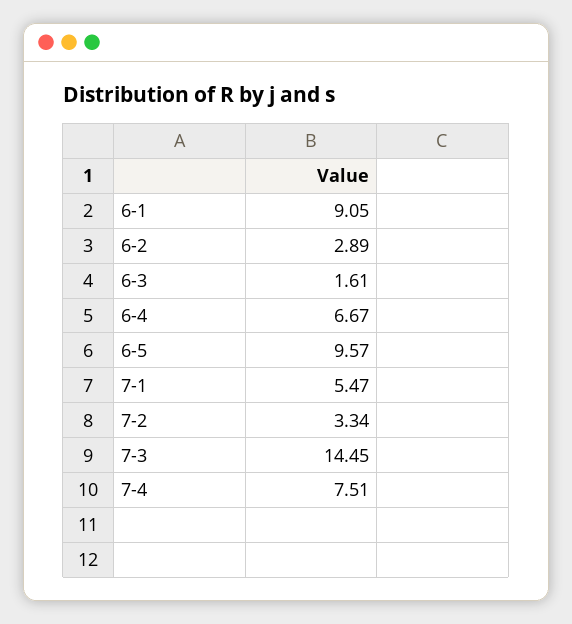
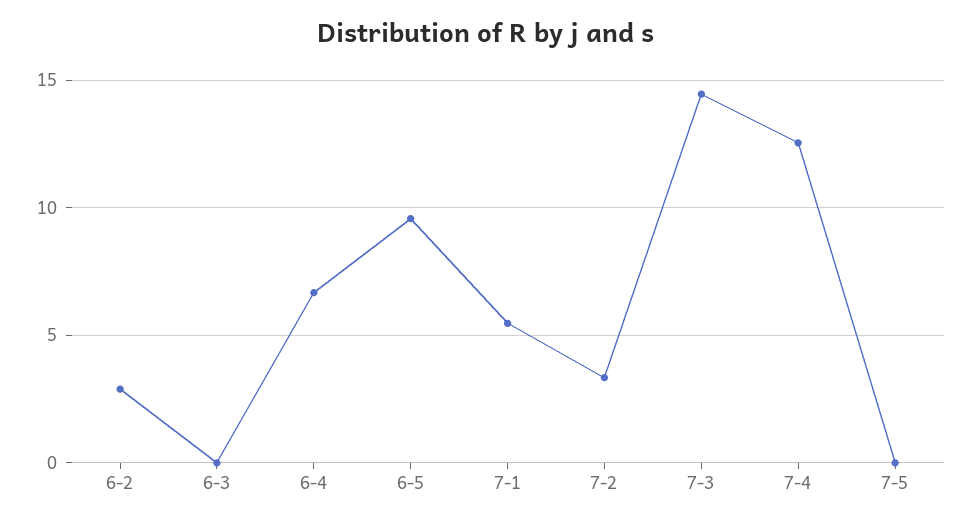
6-1: 9.05 -> none
6-3: 1.61 -> 0
7-4: 7.51 -> 12.5
7-5: none -> 0

